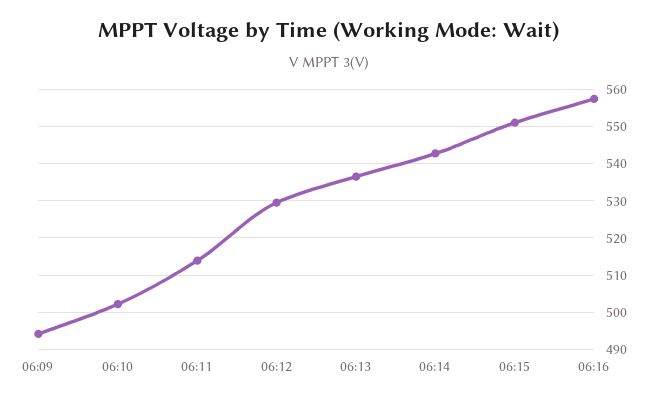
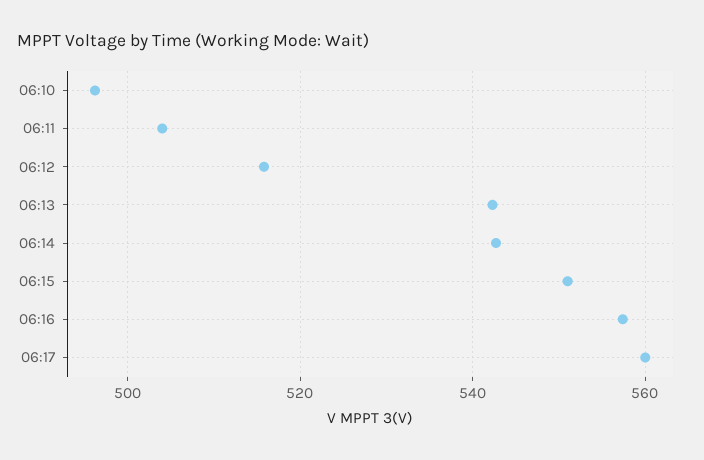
06:09: 494 -> none
06:10: 502 -> 496
06:11: 514 -> 504
06:12: 530 -> 516
06:13: 536 -> 542
06:17: none -> 560

